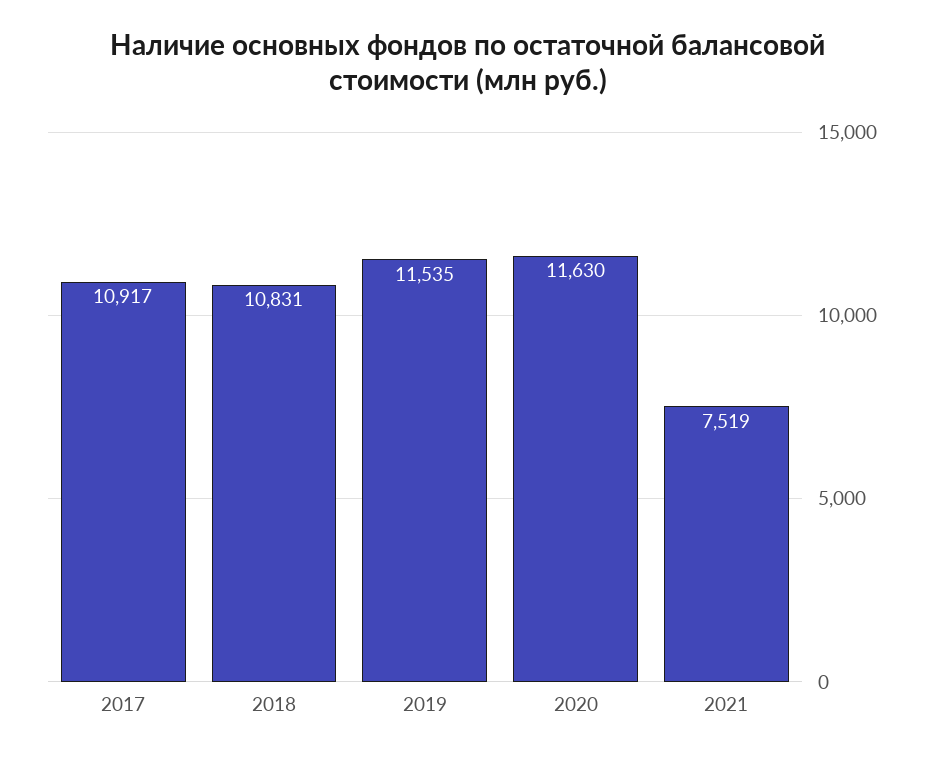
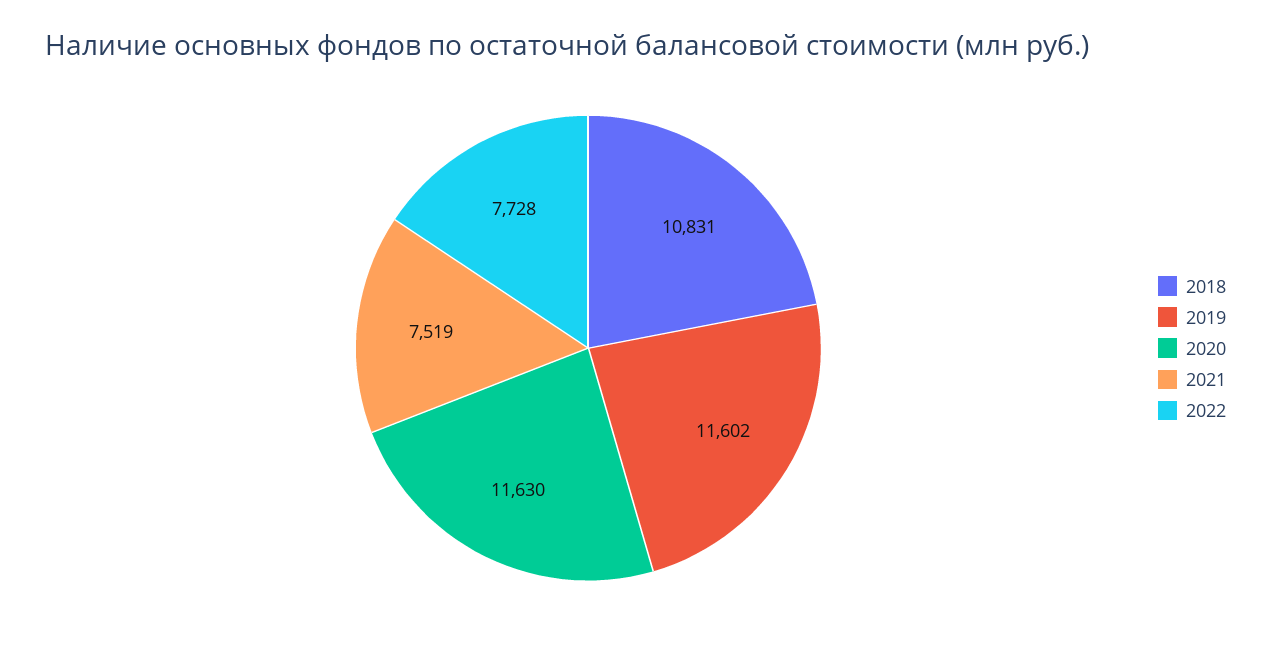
2017: 10917 -> none
2019: 11535 -> 11602
2022: none -> 7728

